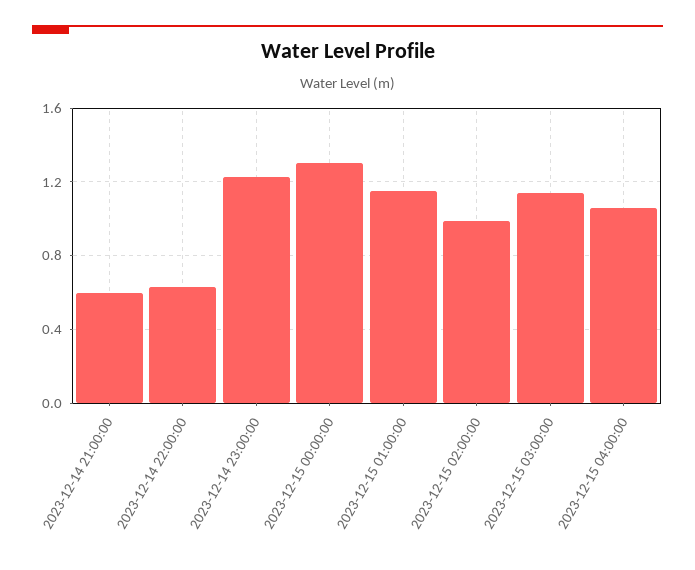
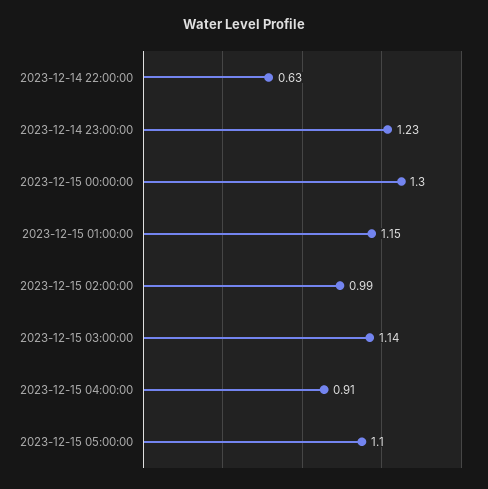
2023-12-14 21:00:00: 0.6 -> none
2023-12-15 04:00:00: 1.05 -> 0.91
2023-12-15 05:00:00: none -> 1.1

